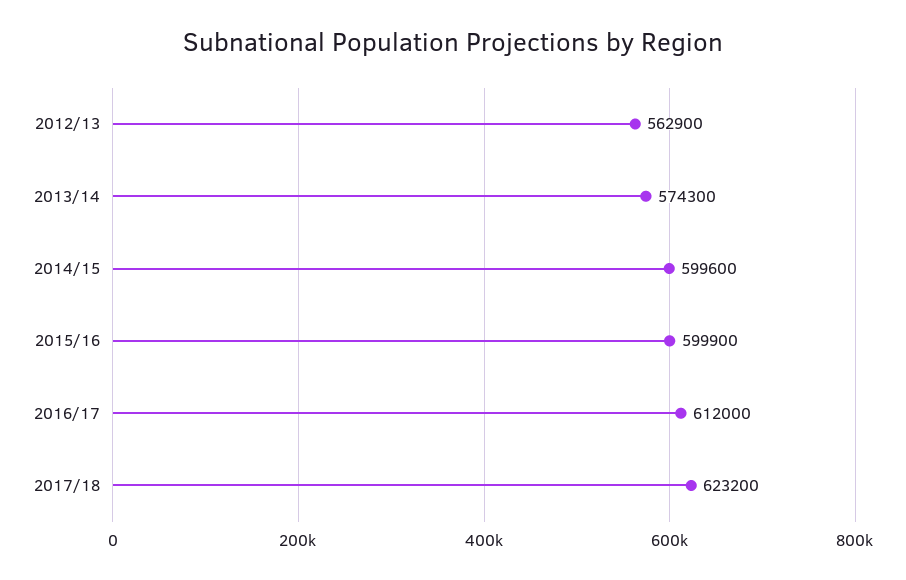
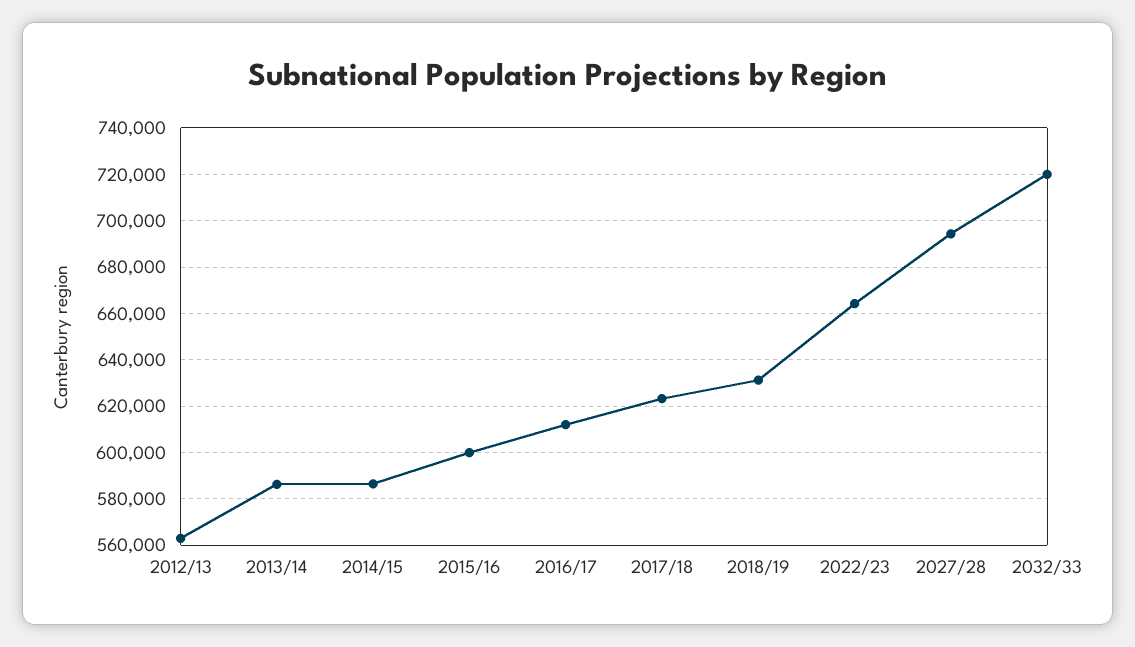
2013/14: 574300 -> 585000
2014/15: 599600 -> 585000
2018/19: none -> 630000
2022/23: none -> 665000
2027/28: none -> 695000
2032/33: none -> 720000

